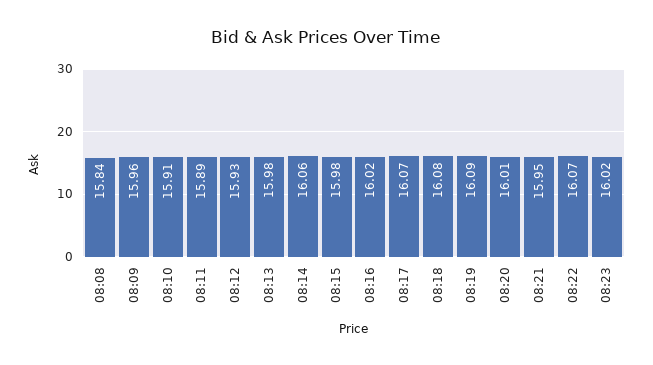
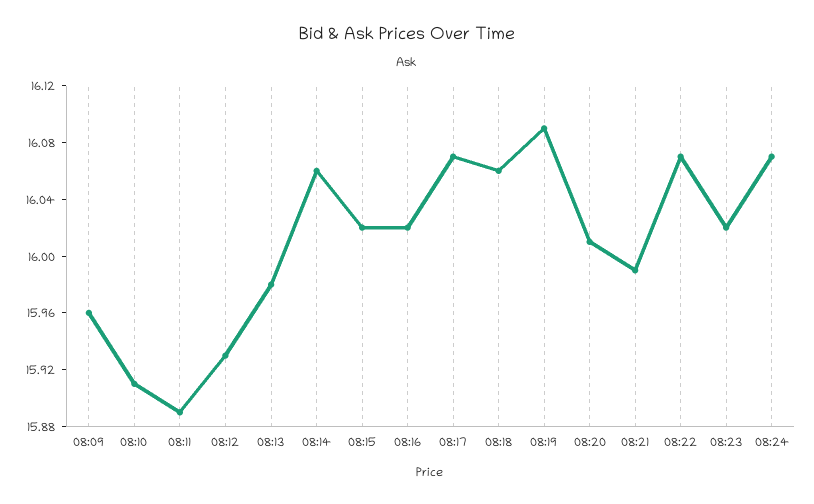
08:08: 15.84 -> none
08:15: 15.98 -> 16.02
08:18: 16.08 -> 16.06
08:21: 15.95 -> 15.99
08:24: none -> 16.07

